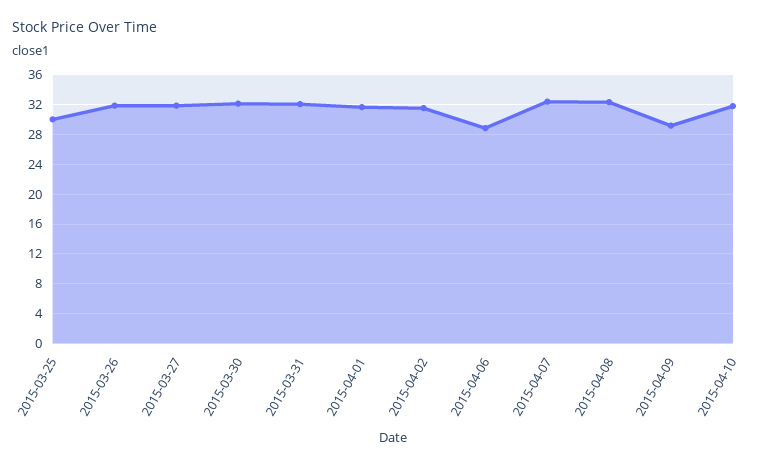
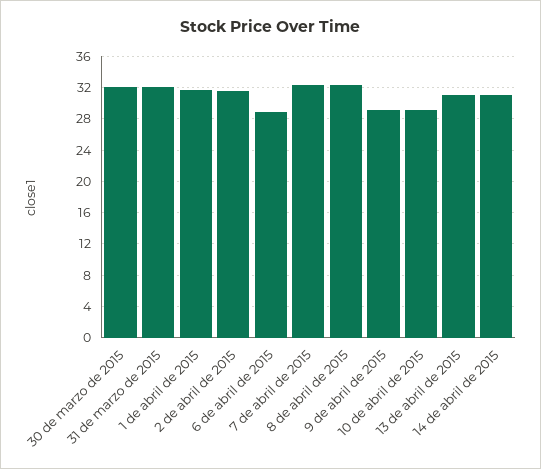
2015-03-25: 30 -> none
2015-03-26: 32 -> none
2015-03-27: 32 -> none
2015-04-10: 32 -> 29
13 de abril de 2015: none -> 31
14 de abril de 2015: none -> 31

